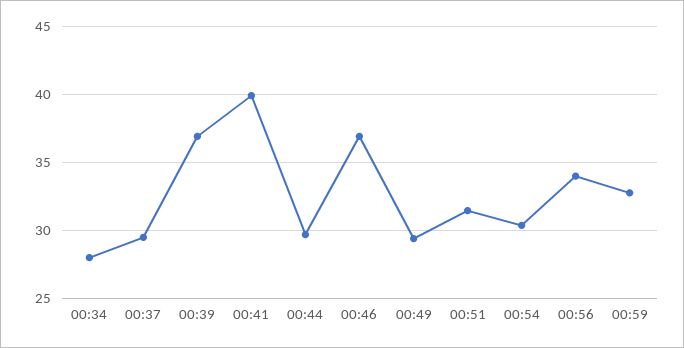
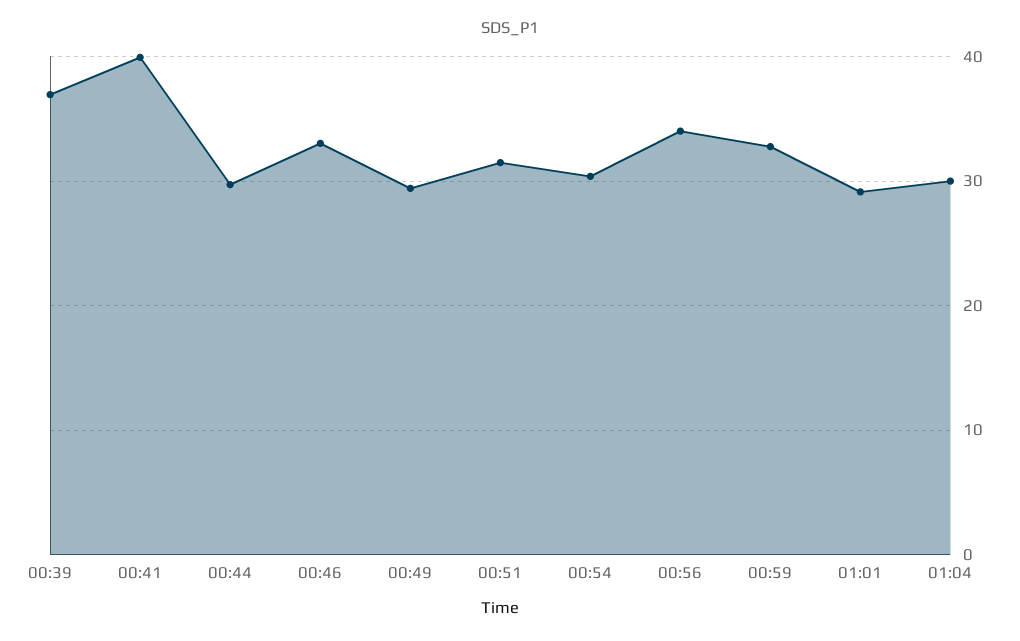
00:34: 28 -> none
00:37: 29.5 -> none
00:46: 37 -> 33
01:01: none -> 29
01:04: none -> 30

